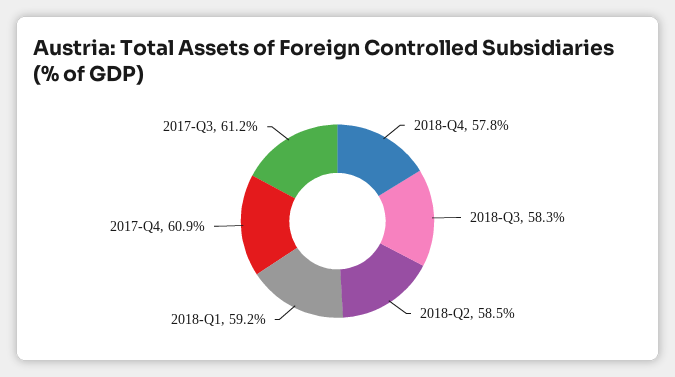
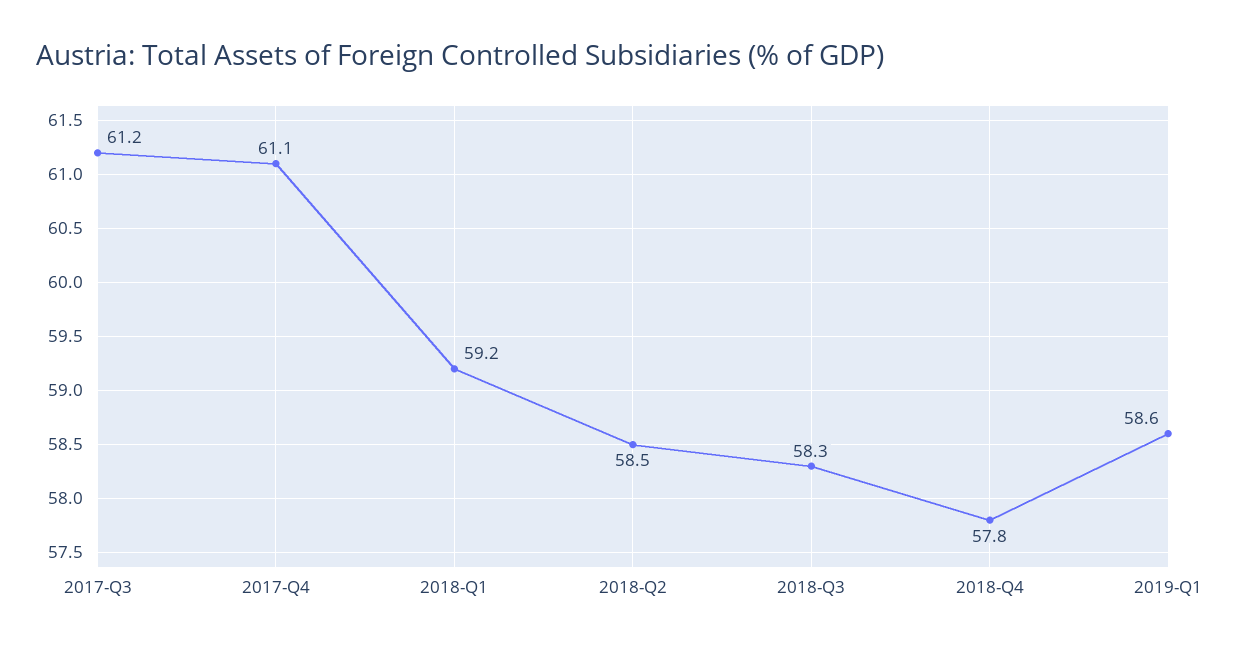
2017-Q4: 60.9 -> 61.1
2019-Q1: none -> 58.6

